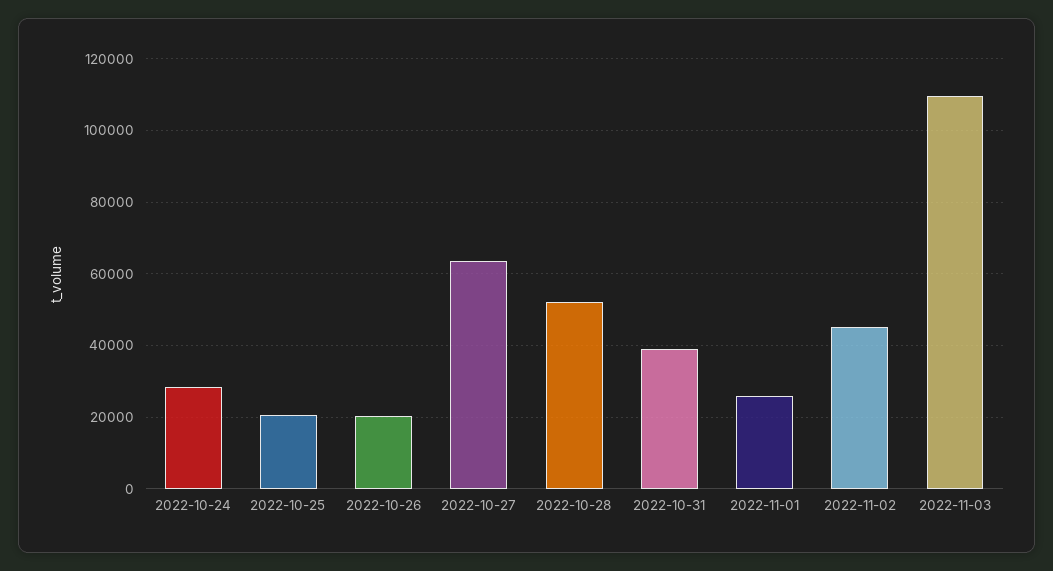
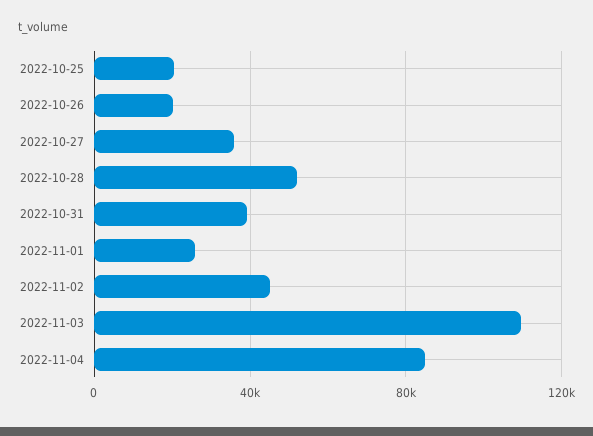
2022-10-24: 28000 -> none
2022-10-27: 64000 -> 35000
2022-11-04: none -> 85000

